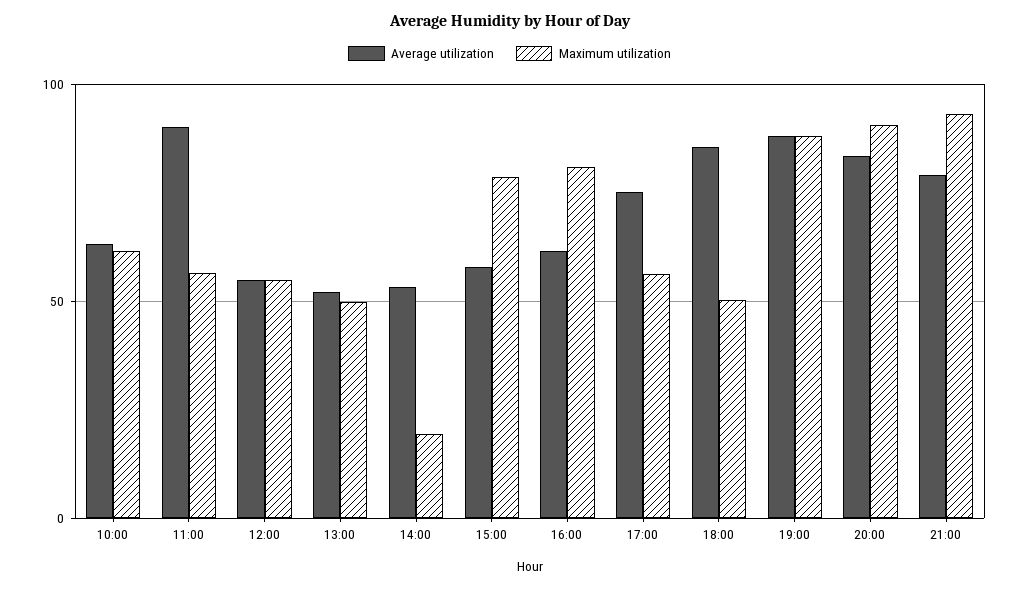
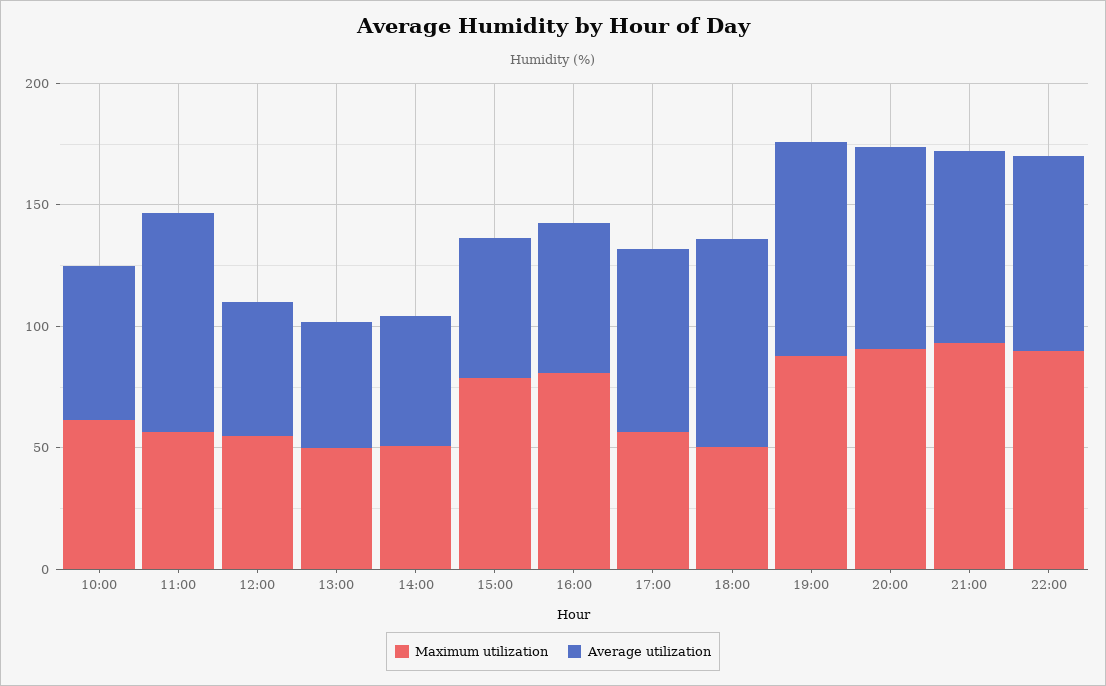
Maximum utilization, 14:00: 20 -> 50
Maximum utilization, 22:00: none -> 90
Average utilization, 22:00: none -> 80

